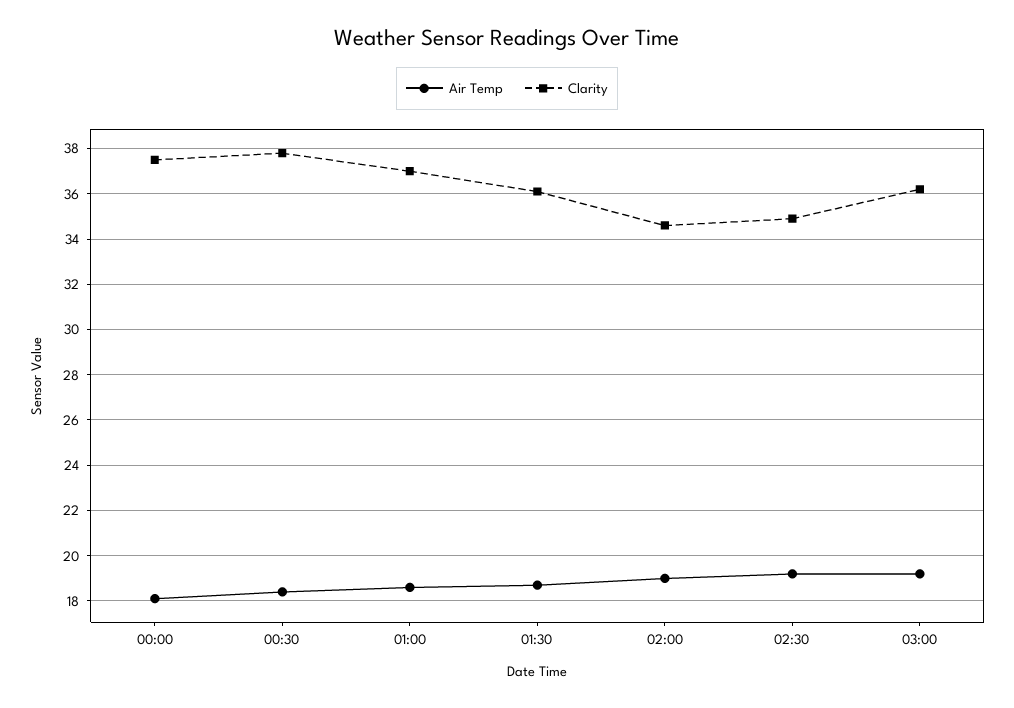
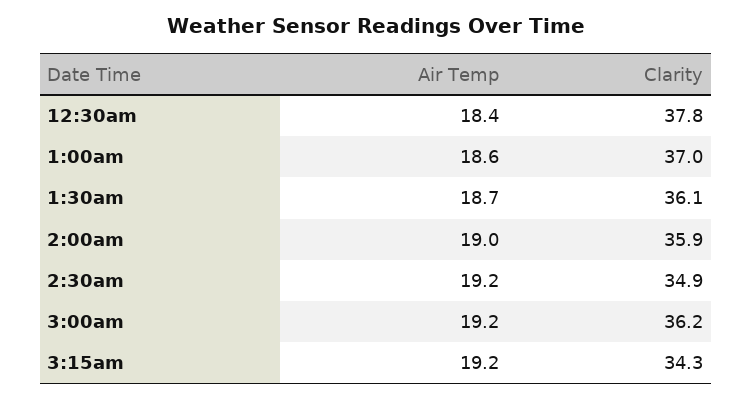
Air Temp, 00:00: 18 -> none
Clarity, 00:00: 37.5 -> none
Clarity, 02:00: 34.5 -> 35.9
Air Temp, 3:15am: none -> 19.2
Clarity, 3:15am: none -> 34.3

